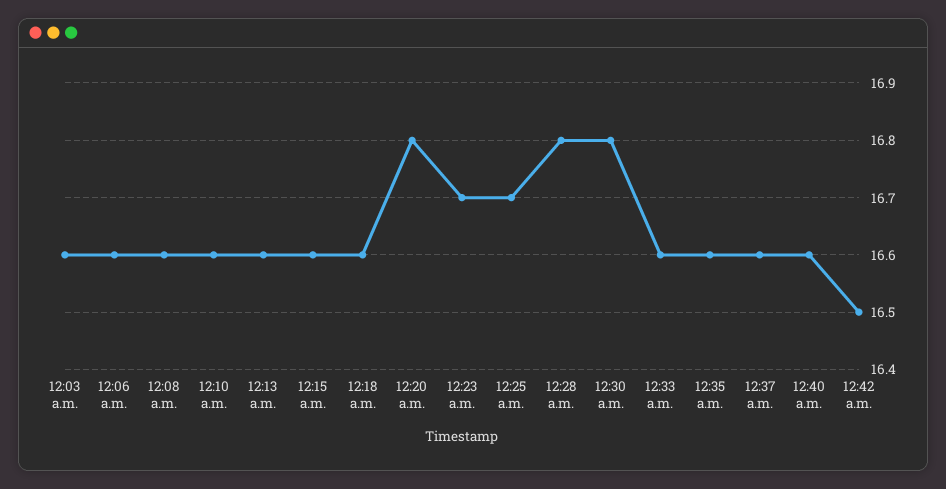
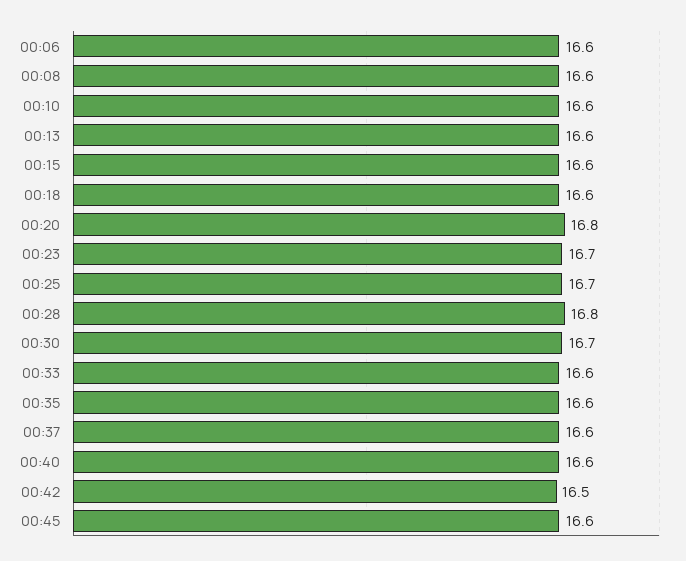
12:03 a.m.: 16.6 -> none
12:30 a.m.: 16.8 -> 16.7
00:45: none -> 16.6

